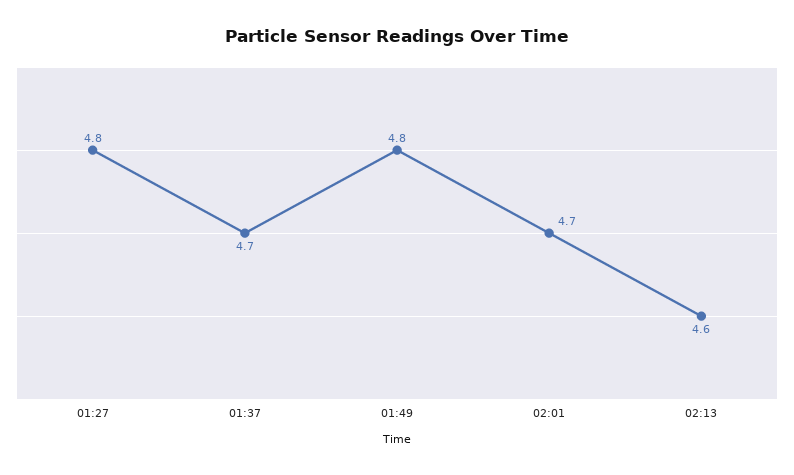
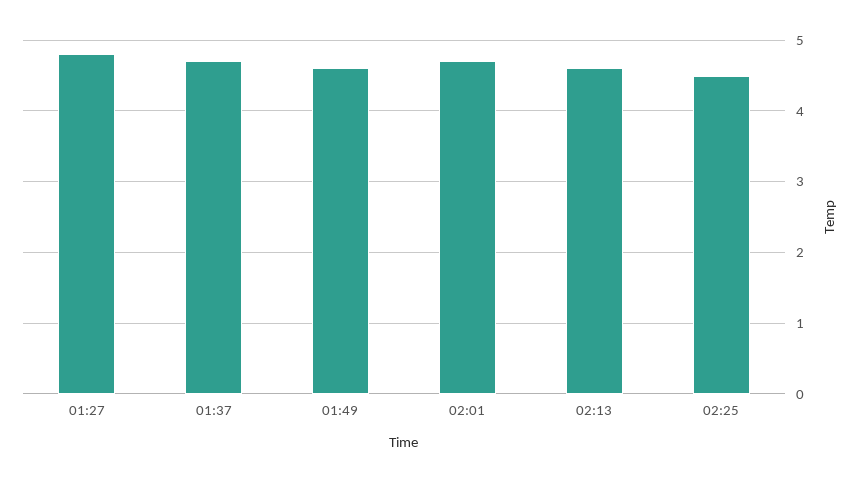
01:49: 4.8 -> 4.6
02:25: none -> 4.5

